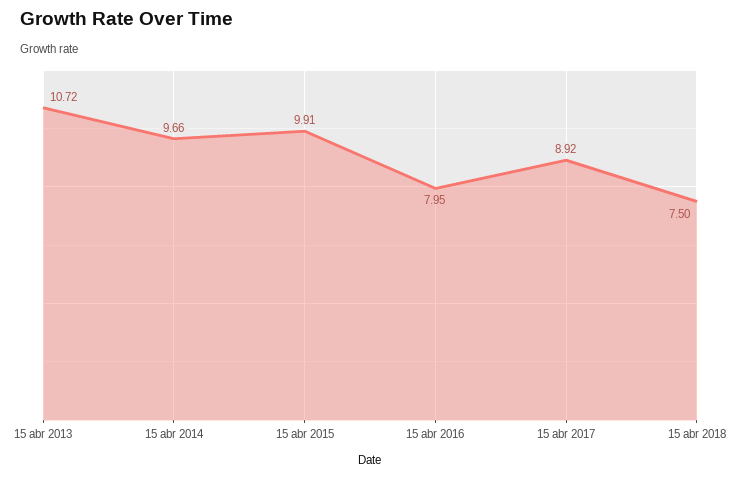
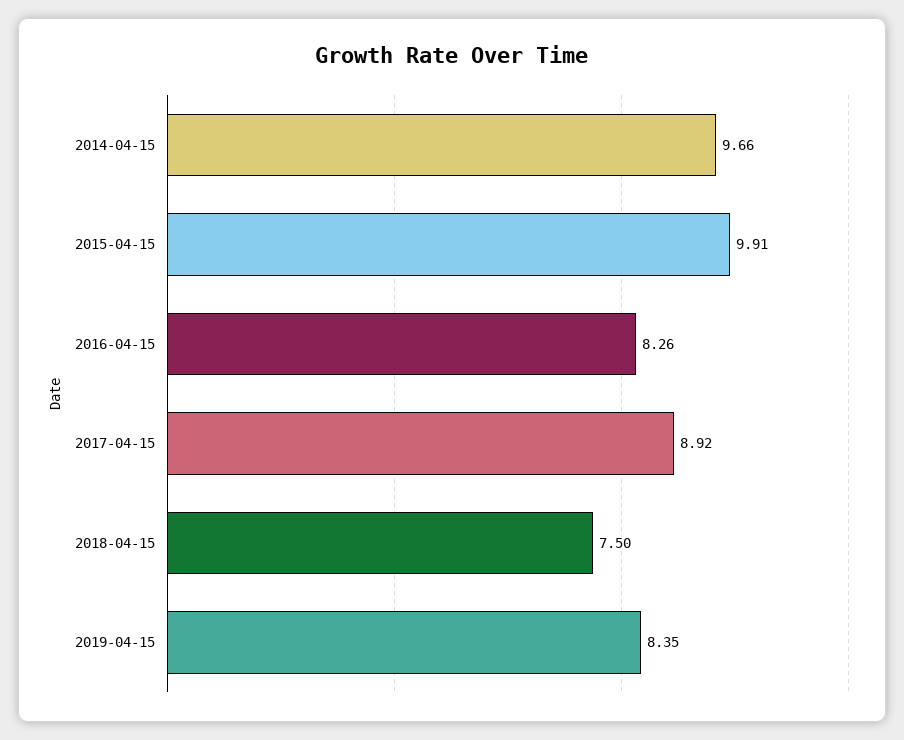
15 abr 2013: 10.72 -> none
15 abr 2016: 7.95 -> 8.26
2019-04-15: none -> 8.35

